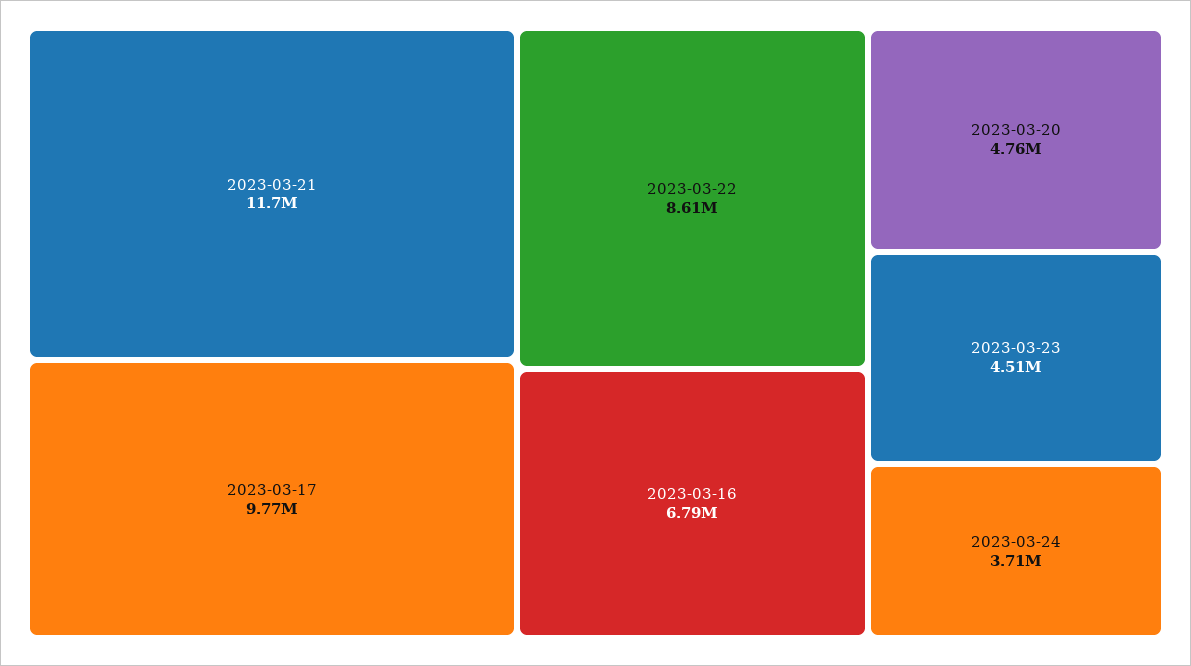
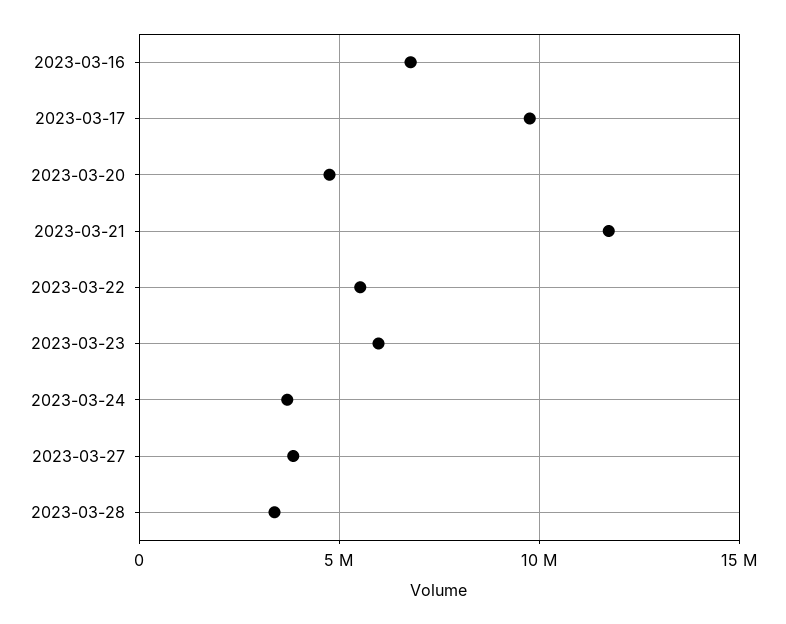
2023-03-22: 8610000 -> 5500000
2023-03-23: 4510000 -> 6000000
2023-03-27: none -> 4000000
2023-03-28: none -> 3500000

